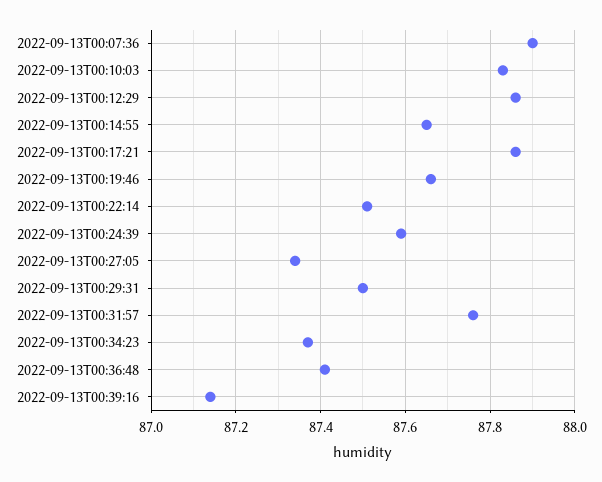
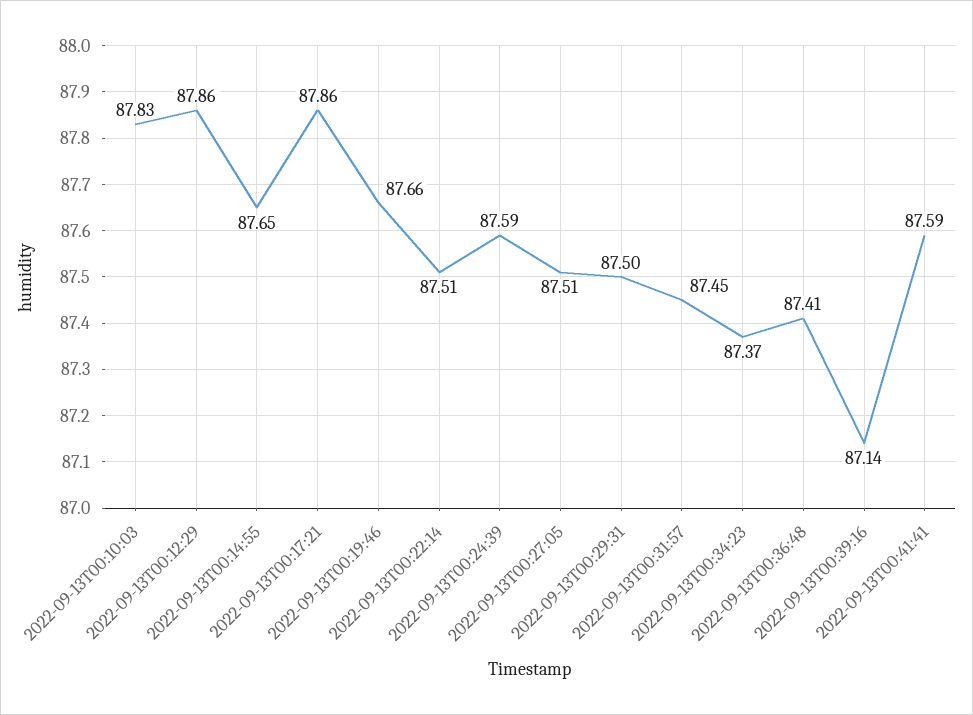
2022-09-13T00:07:36: 87.9 -> none
2022-09-13T00:27:05: 87.35 -> 87.51
2022-09-13T00:31:57: 87.75 -> 87.45
2022-09-13T00:41:41: none -> 87.59

